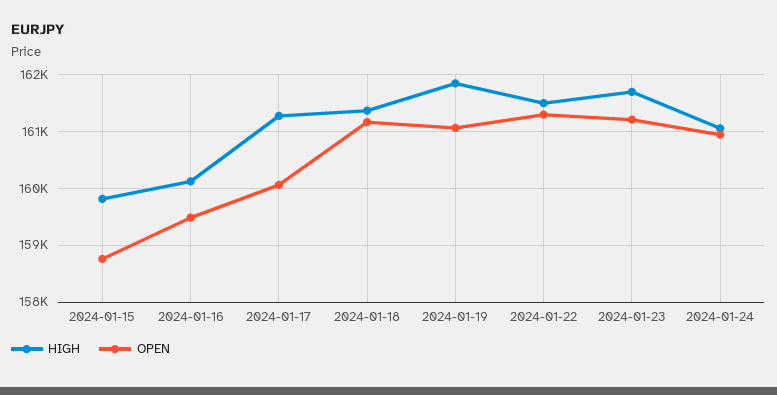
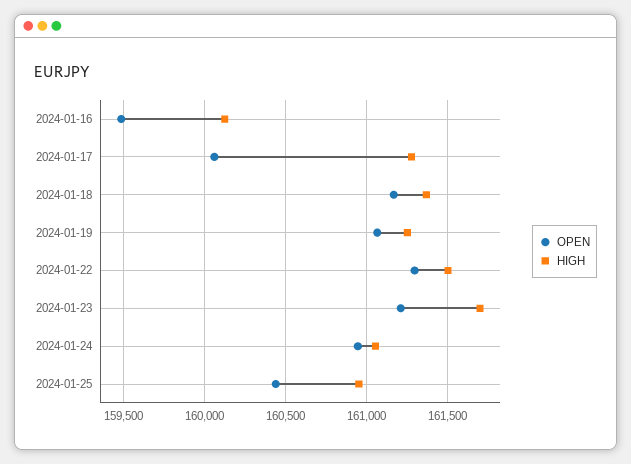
HIGH, 2024-01-15: 159800 -> none
OPEN, 2024-01-15: 158800 -> none
HIGH, 2024-01-19: 161800 -> 161250
OPEN, 2024-01-25: none -> 160450
HIGH, 2024-01-25: none -> 160950

